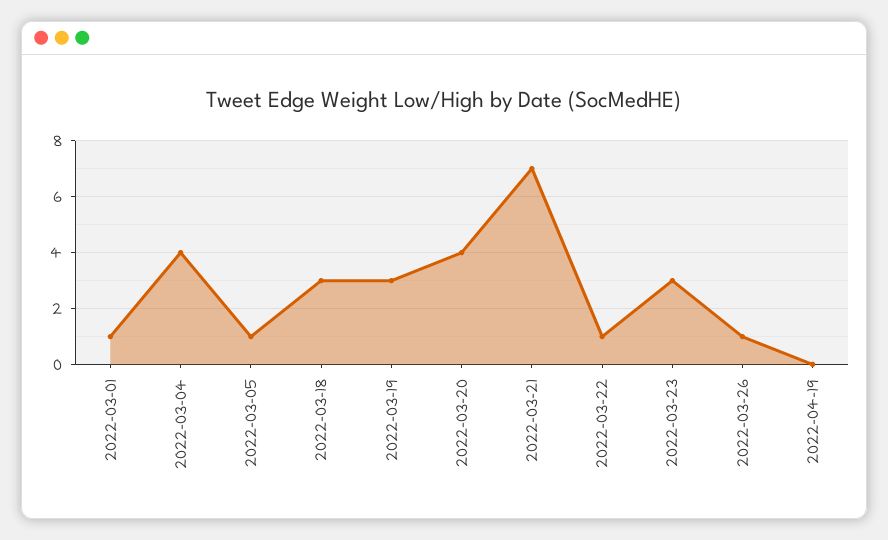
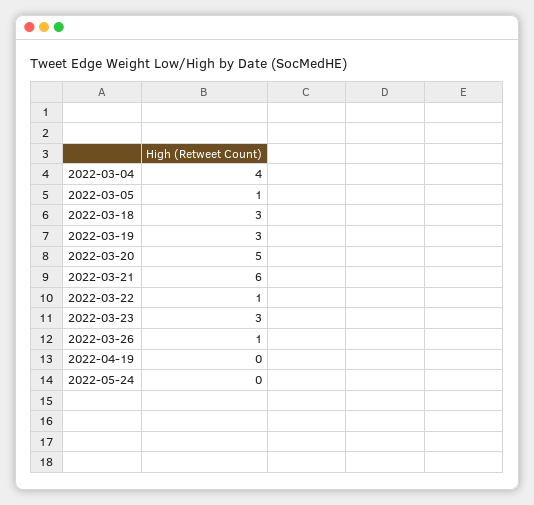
2022-03-01: 1 -> none
2022-03-20: 4 -> 5
2022-03-21: 7 -> 6
2022-05-24: none -> 0

